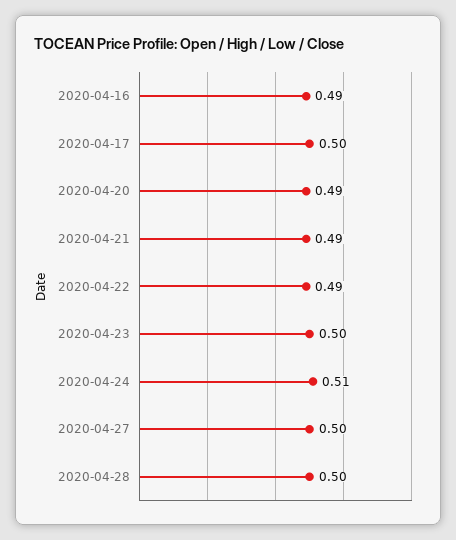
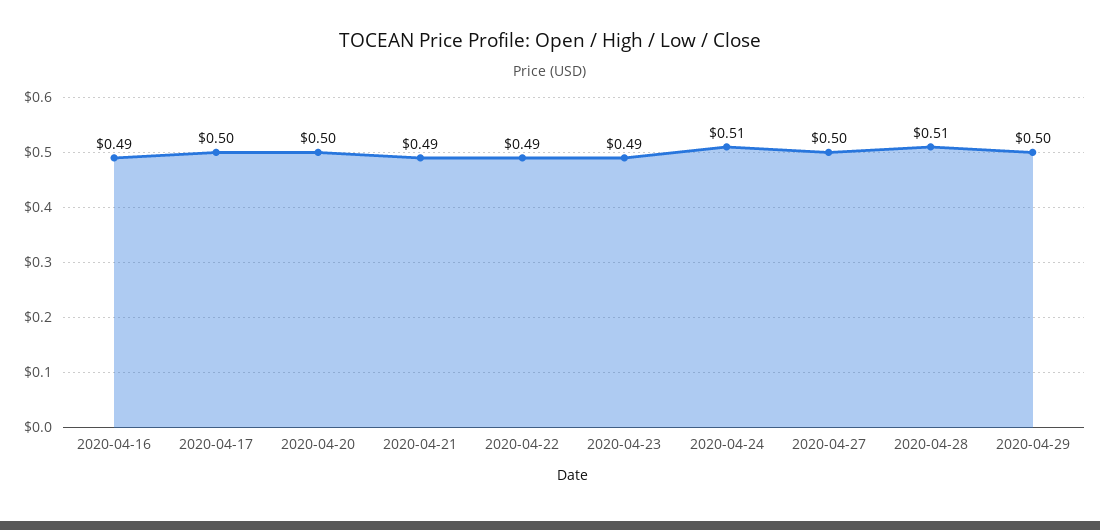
2020-04-20: 0.49 -> 0.5
2020-04-23: 0.5 -> 0.49
2020-04-28: 0.5 -> 0.51
2020-04-29: none -> 0.5

